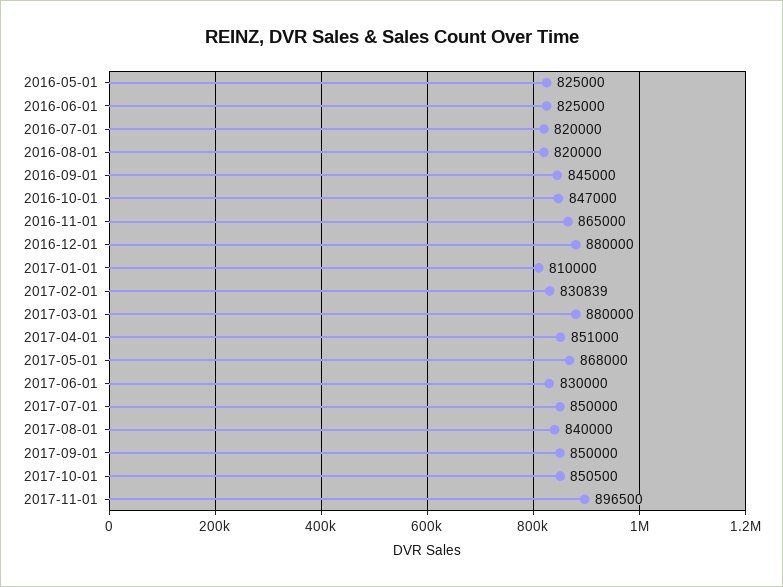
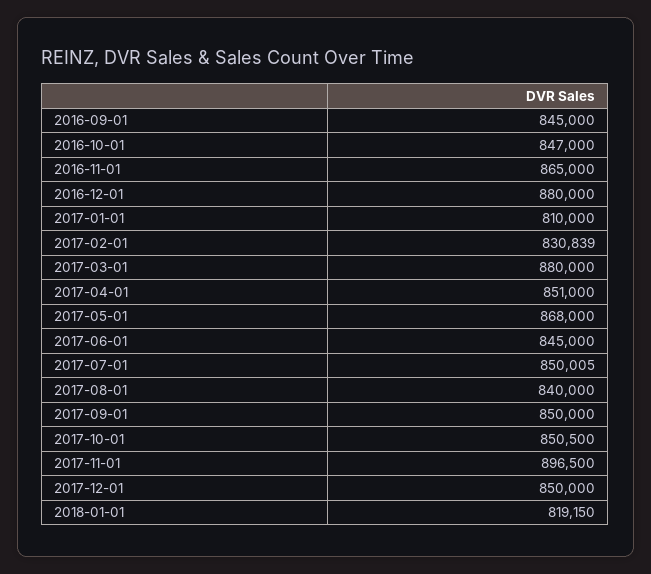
2016-05-01: 825000 -> none
2016-06-01: 825000 -> none
2016-07-01: 820000 -> none
2016-08-01: 820000 -> none
2017-06-01: 830000 -> 845000
2017-07-01: 850000 -> 850005
2017-12-01: none -> 850000
2018-01-01: none -> 819150

